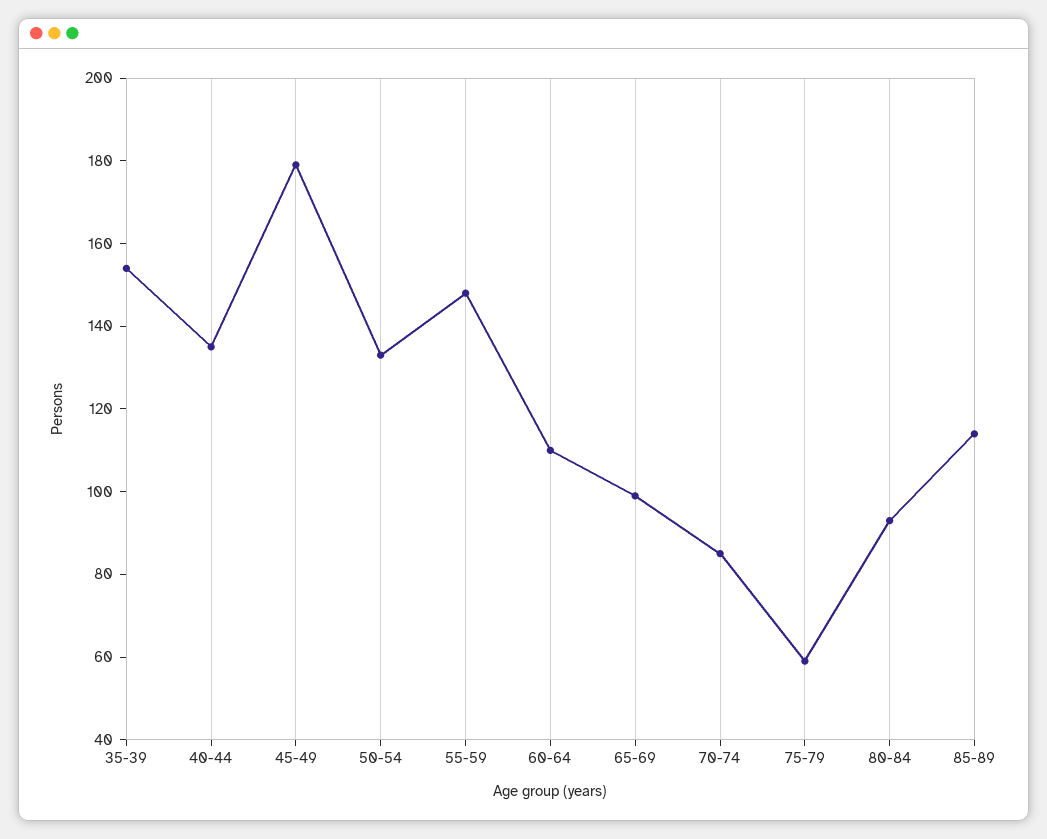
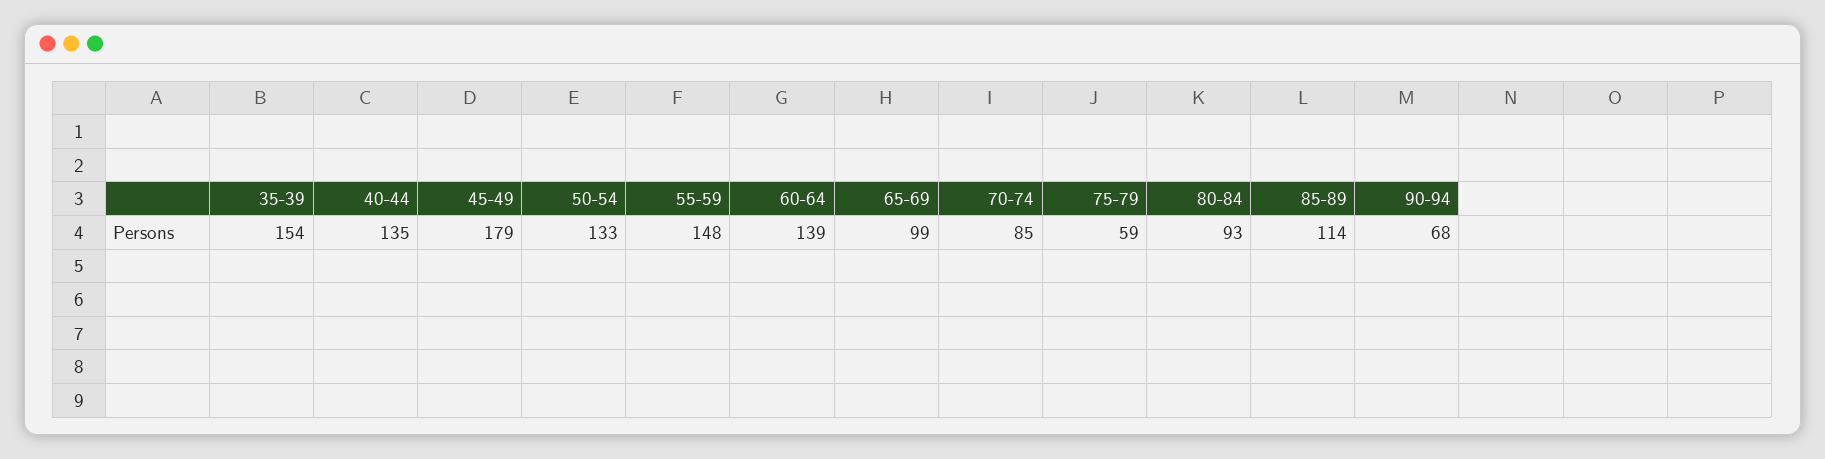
60-64: 110 -> 139
90-94: none -> 68

